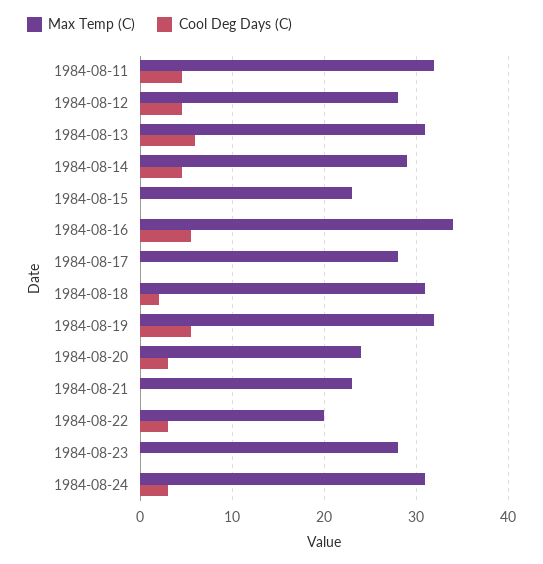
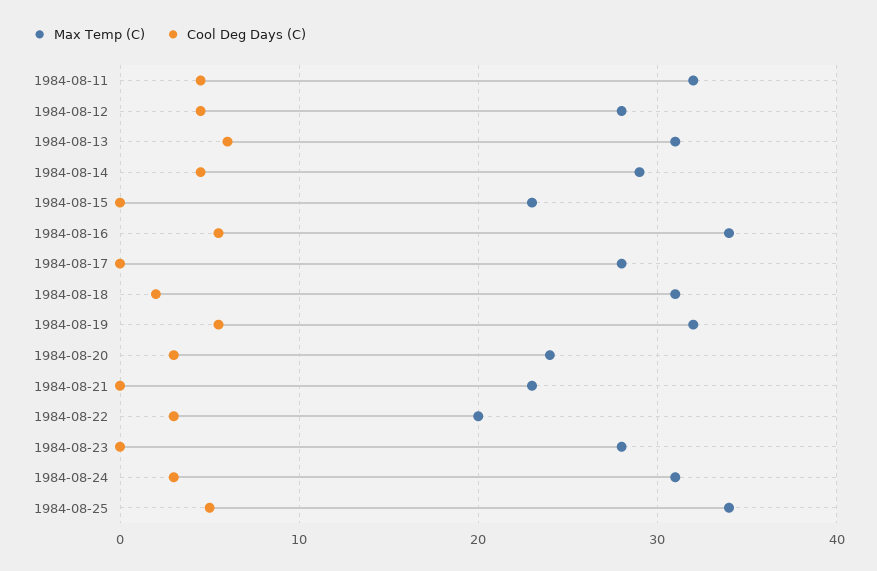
Max Temp (C), 1984-08-25: none -> 34
Cool Deg Days (C), 1984-08-25: none -> 5

